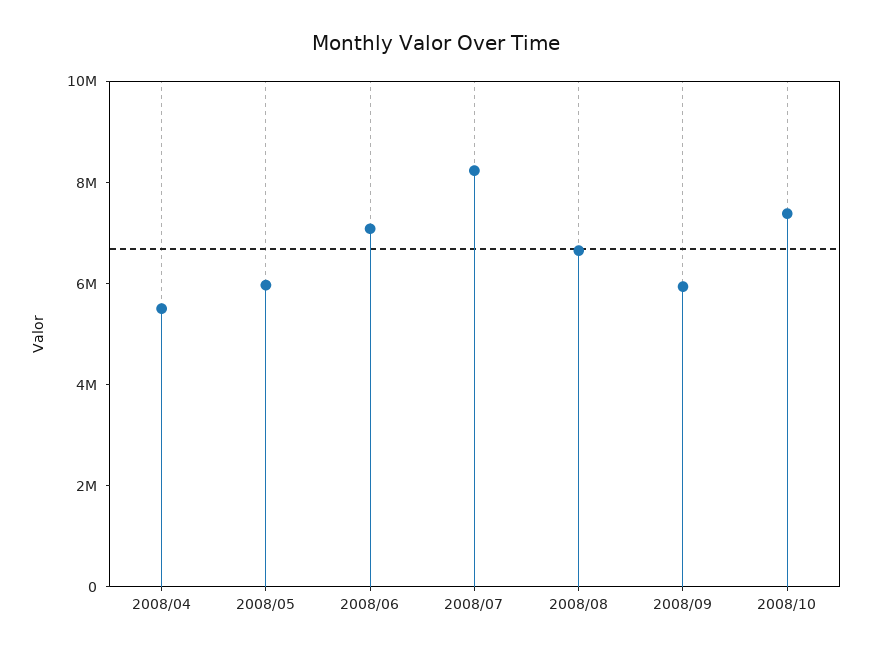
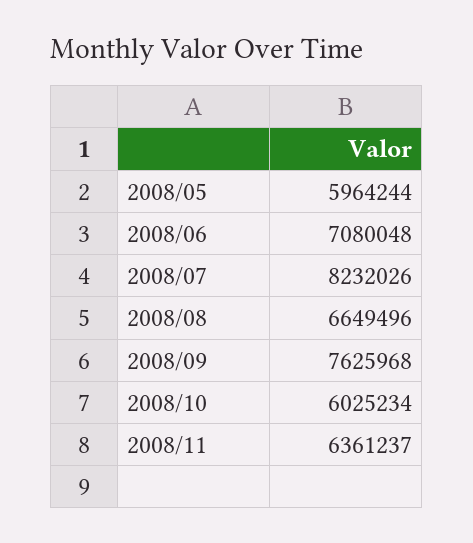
2008/04: 5500000 -> none
2008/09: 6000000 -> 7625968
2008/10: 7500000 -> 6025234
2008/11: none -> 6361237

